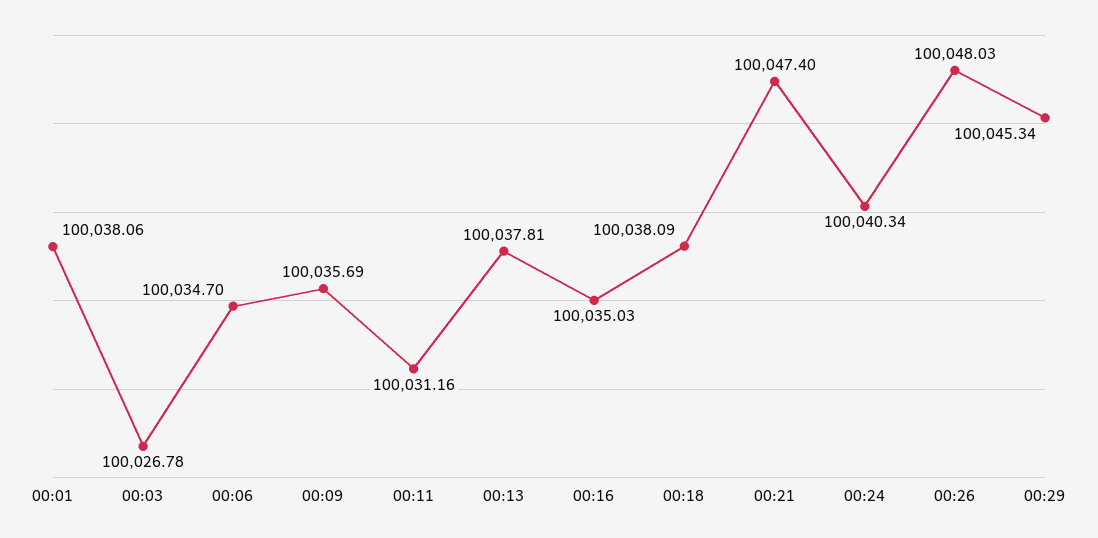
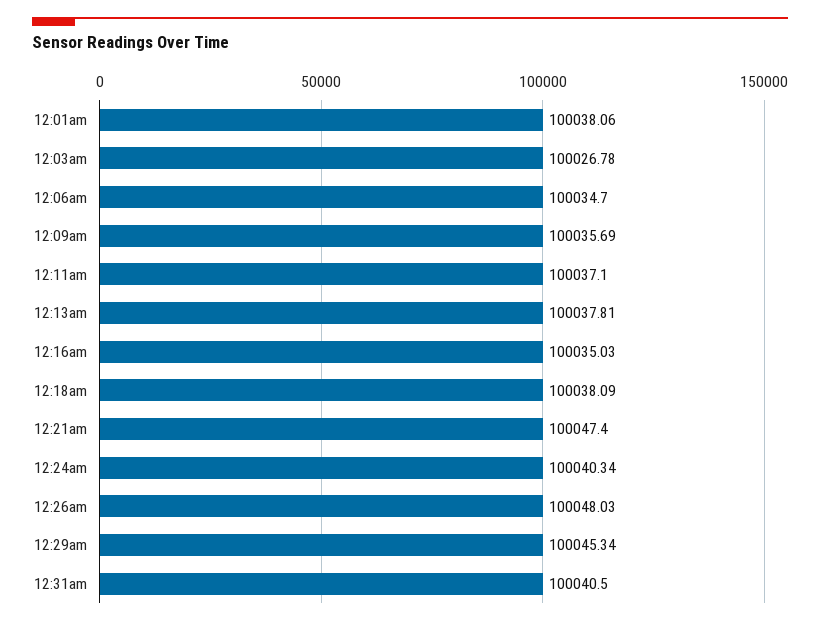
00:11: 100031.16 -> 100037.1
12:31am: none -> 100040.5

